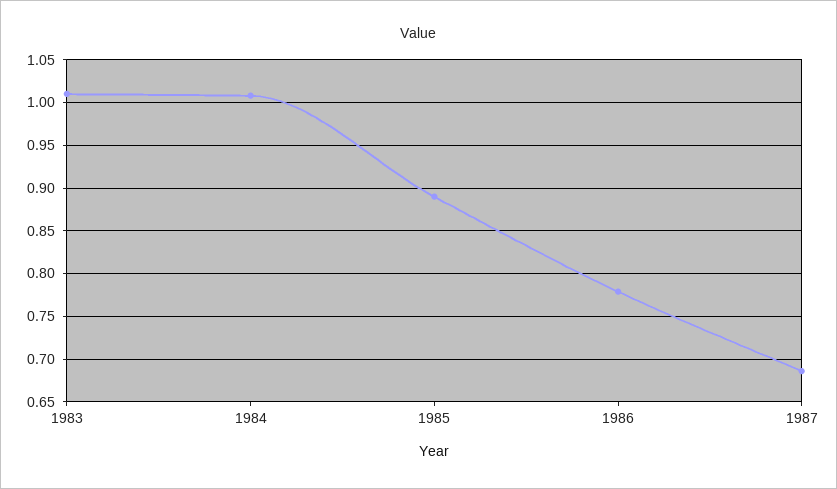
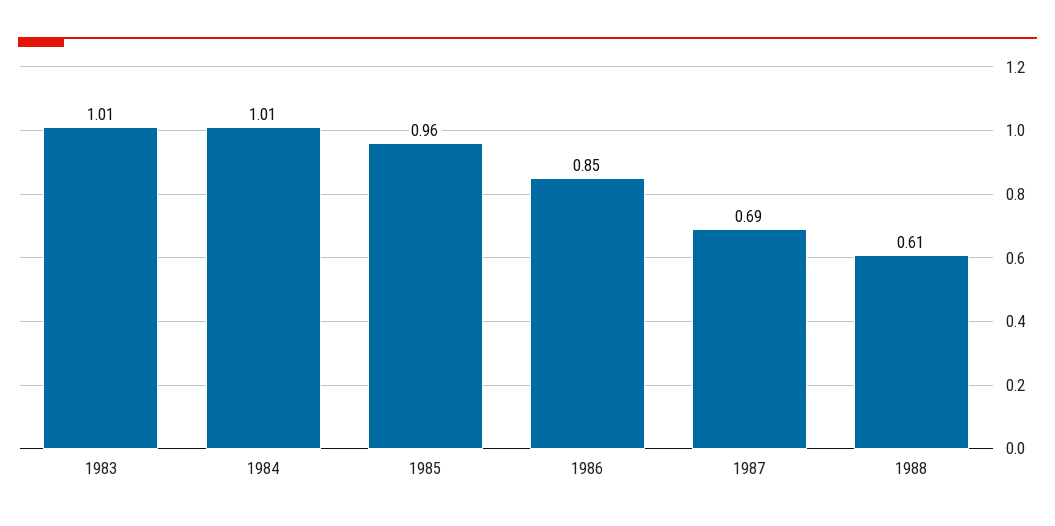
1985: 0.89 -> 0.96
1986: 0.78 -> 0.85
1988: none -> 0.61

